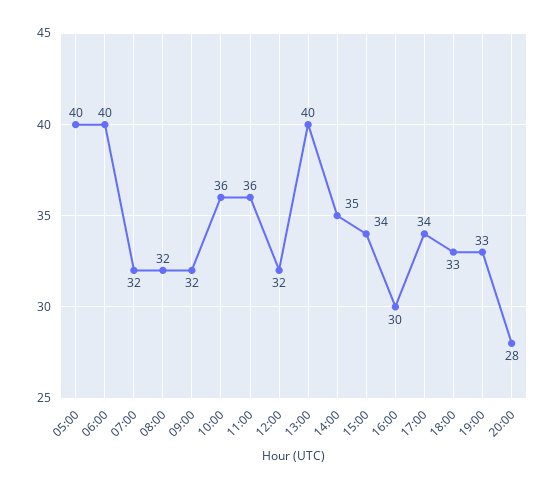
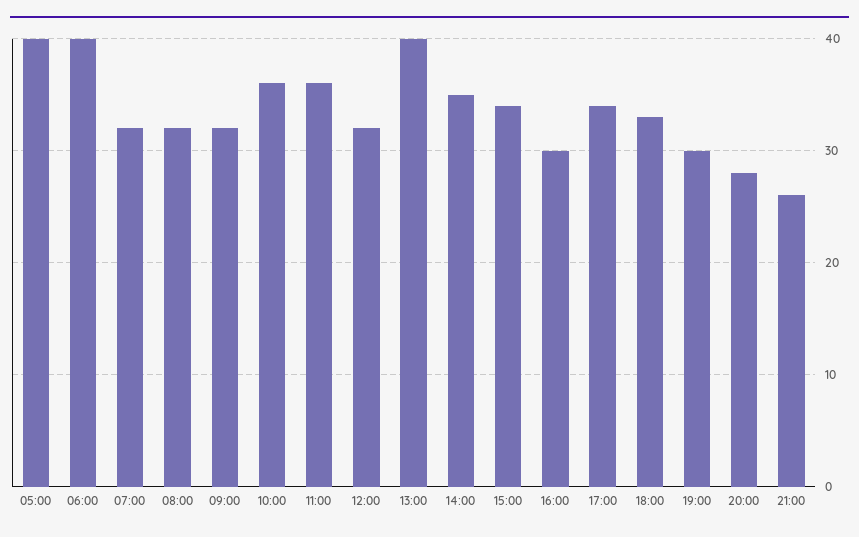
19:00: 33 -> 30
21:00: none -> 26

